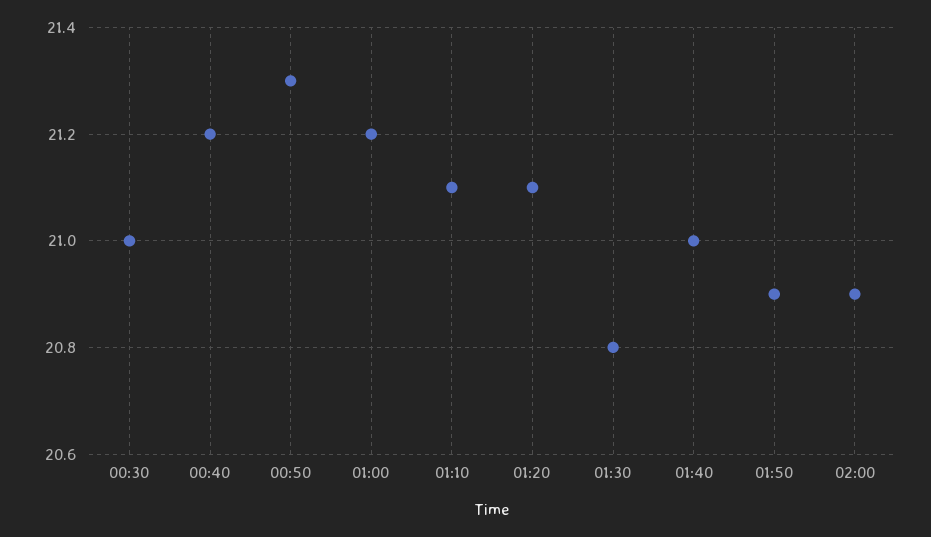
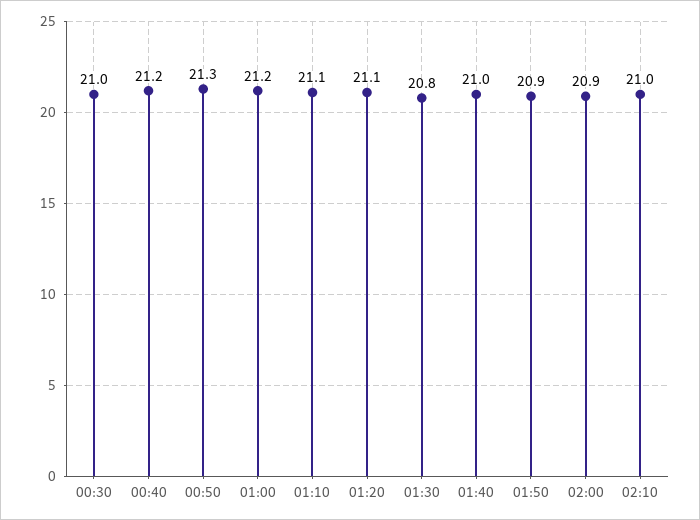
02:10: none -> 21

